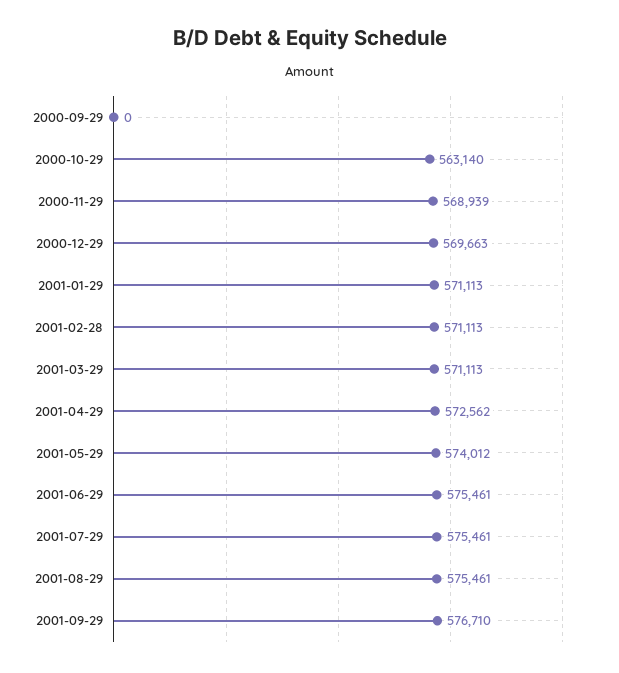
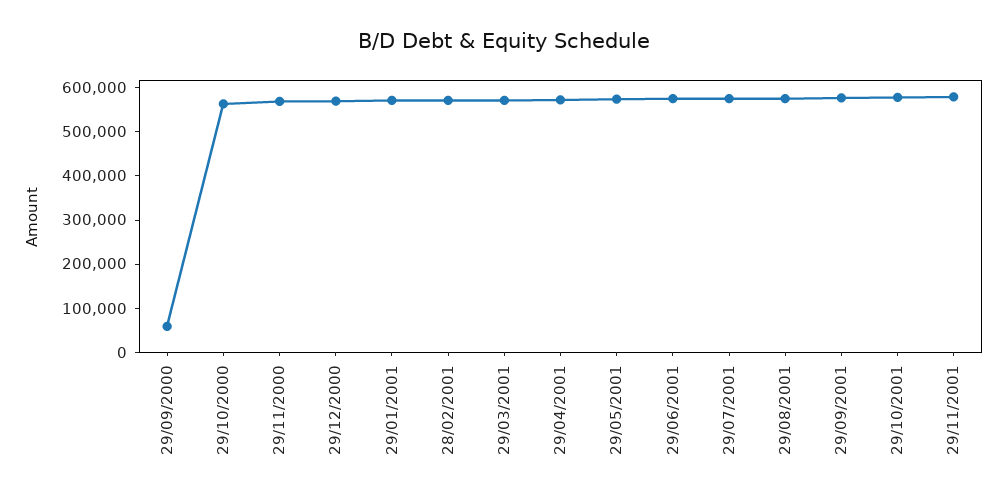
2000-09-29: 0 -> 60000
29/10/2001: none -> 580000
29/11/2001: none -> 580000

